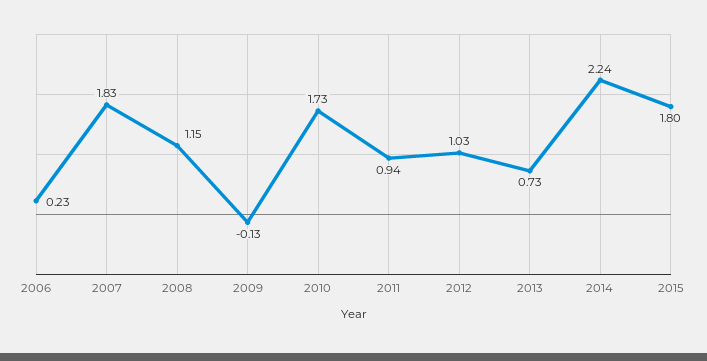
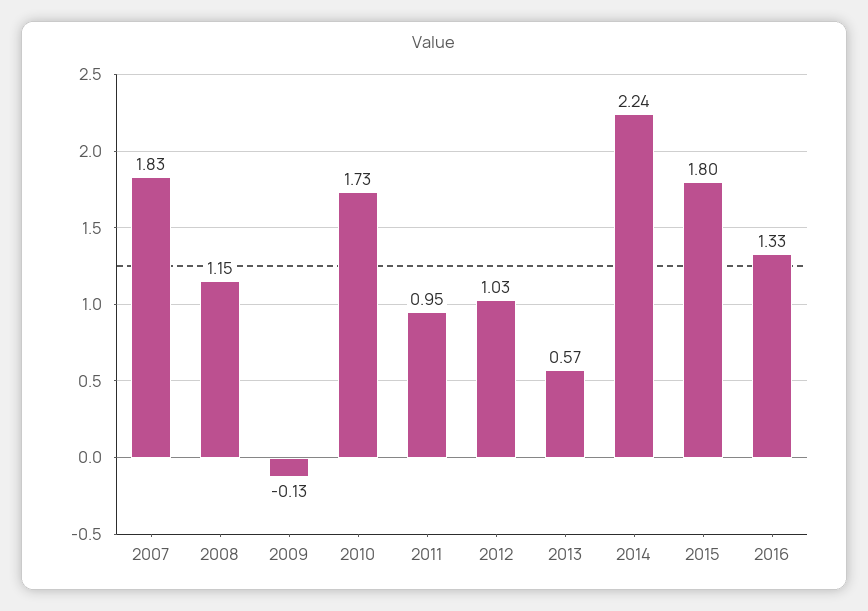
2006: 0.23 -> none
2011: 0.94 -> 0.95
2013: 0.73 -> 0.57
2016: none -> 1.33

